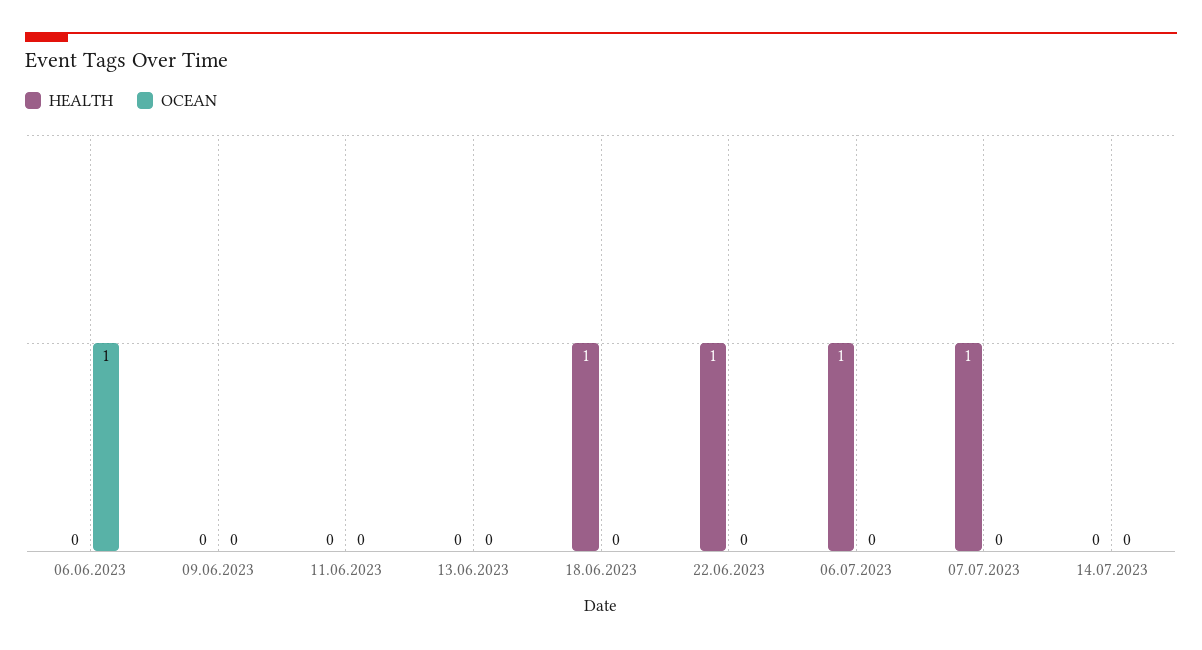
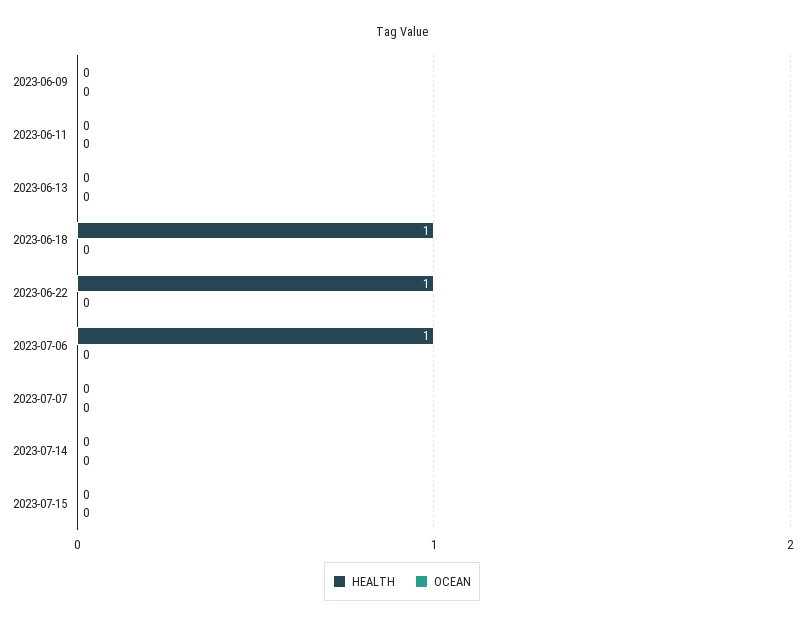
HEALTH, 06.06.2023: 0 -> none
OCEAN, 06.06.2023: 1 -> none
HEALTH, 07.07.2023: 1 -> 0
HEALTH, 2023-07-15: none -> 0
OCEAN, 2023-07-15: none -> 0

